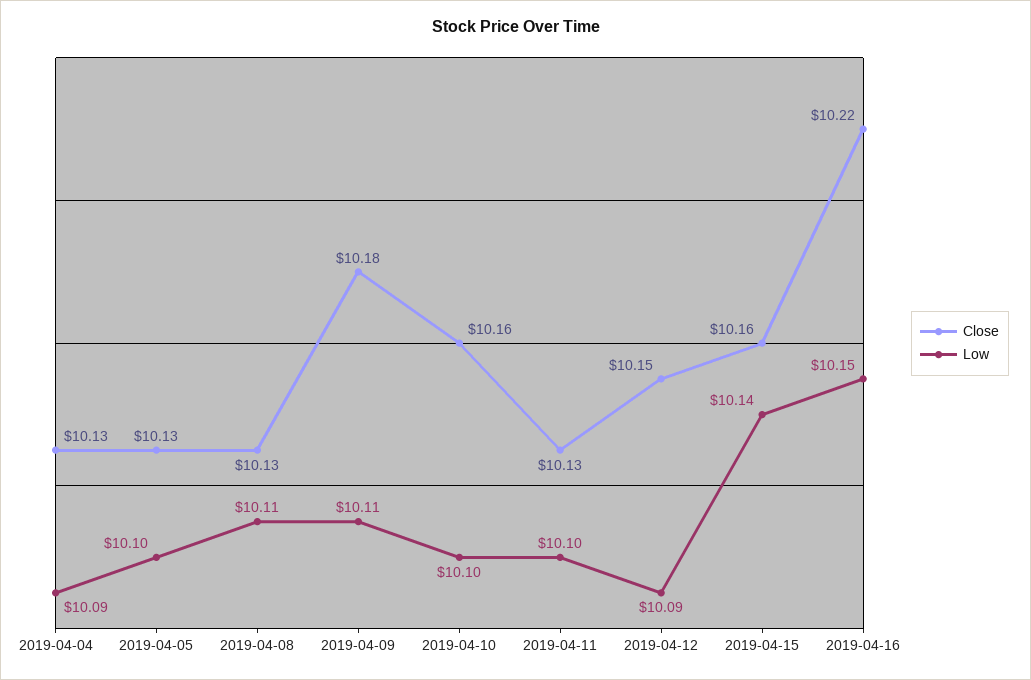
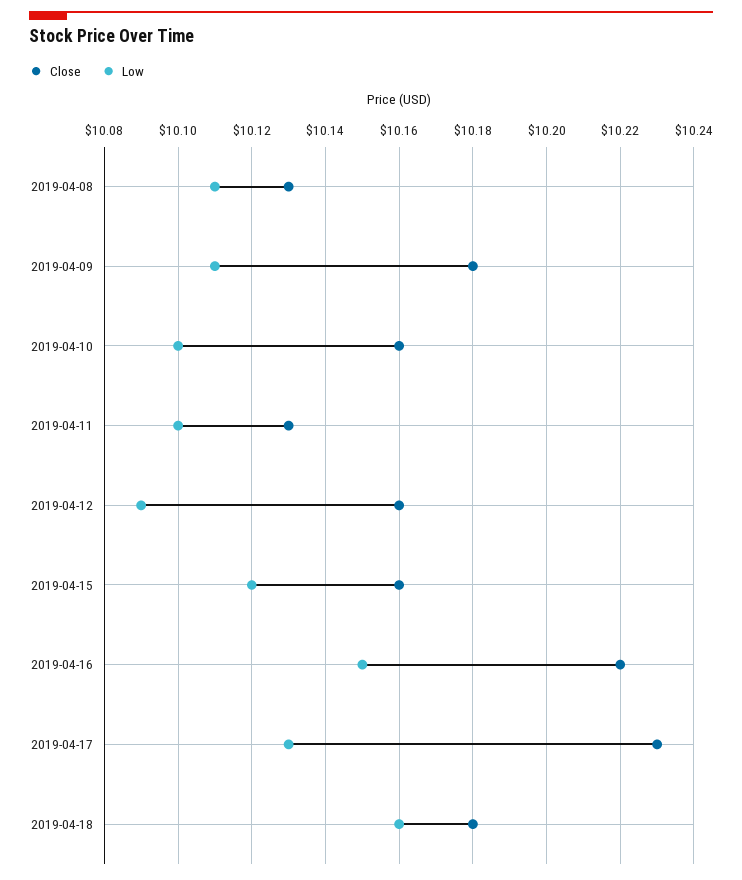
Close, 2019-04-04: 10.13 -> none
Low, 2019-04-04: 10.09 -> none
Close, 2019-04-05: 10.13 -> none
Low, 2019-04-05: 10.1 -> none
Close, 2019-04-12: 10.15 -> 10.16
Low, 2019-04-15: 10.14 -> 10.12
Close, 2019-04-17: none -> 10.23
Low, 2019-04-17: none -> 10.13
Close, 2019-04-18: none -> 10.18
Low, 2019-04-18: none -> 10.16

